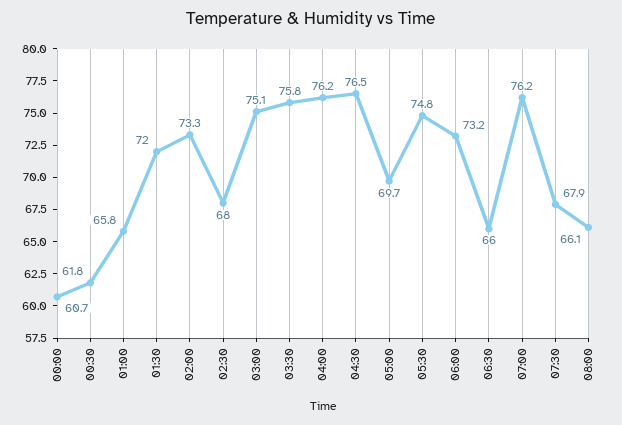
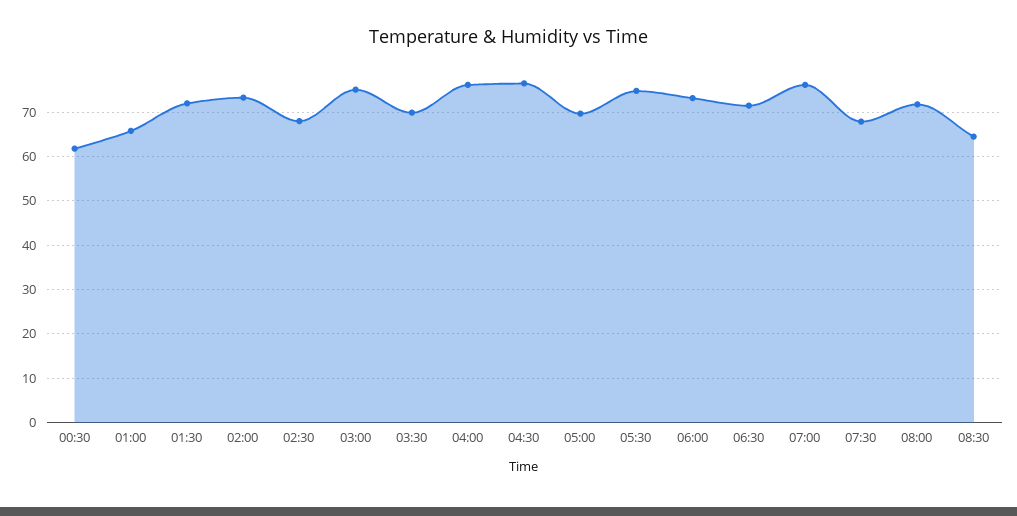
00:00: 60.7 -> none
03:30: 75.8 -> 70
06:30: 66 -> 72
08:00: 66.1 -> 72
08:30: none -> 64

